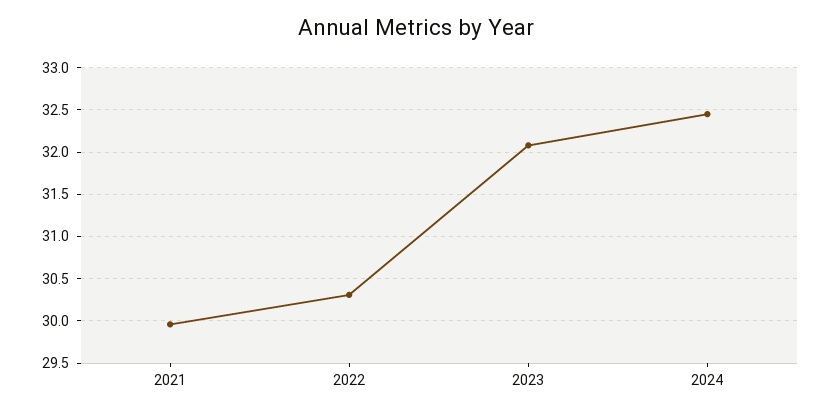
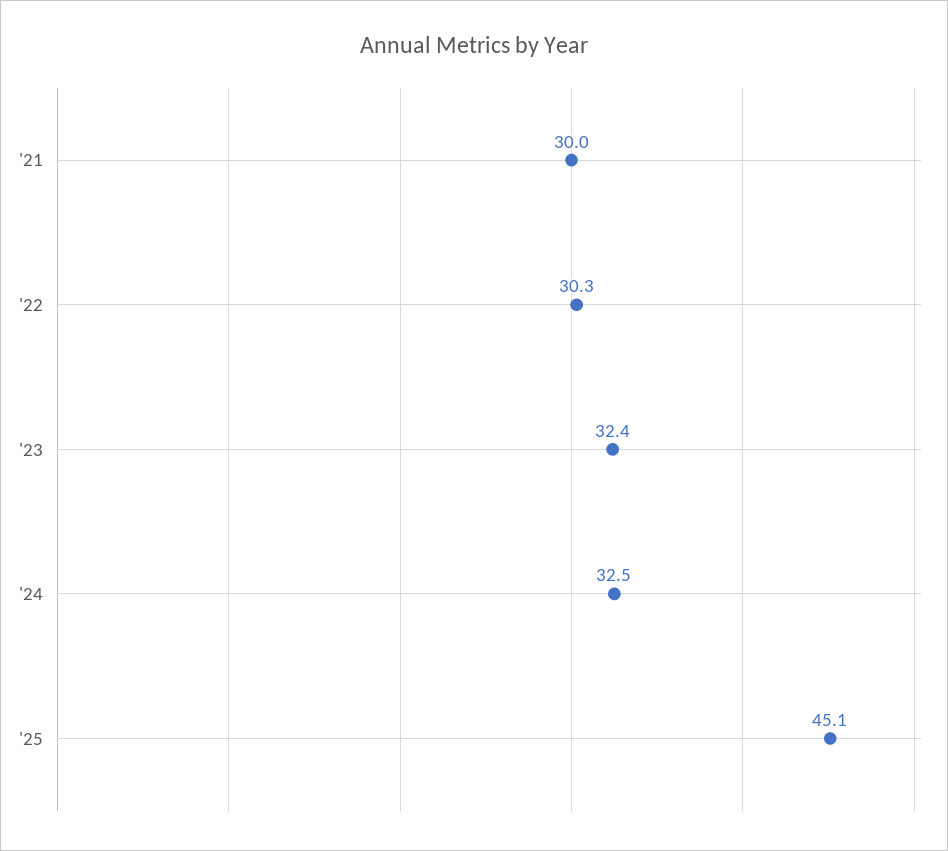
2023: 32.1 -> 32.4
'25: none -> 45.1

